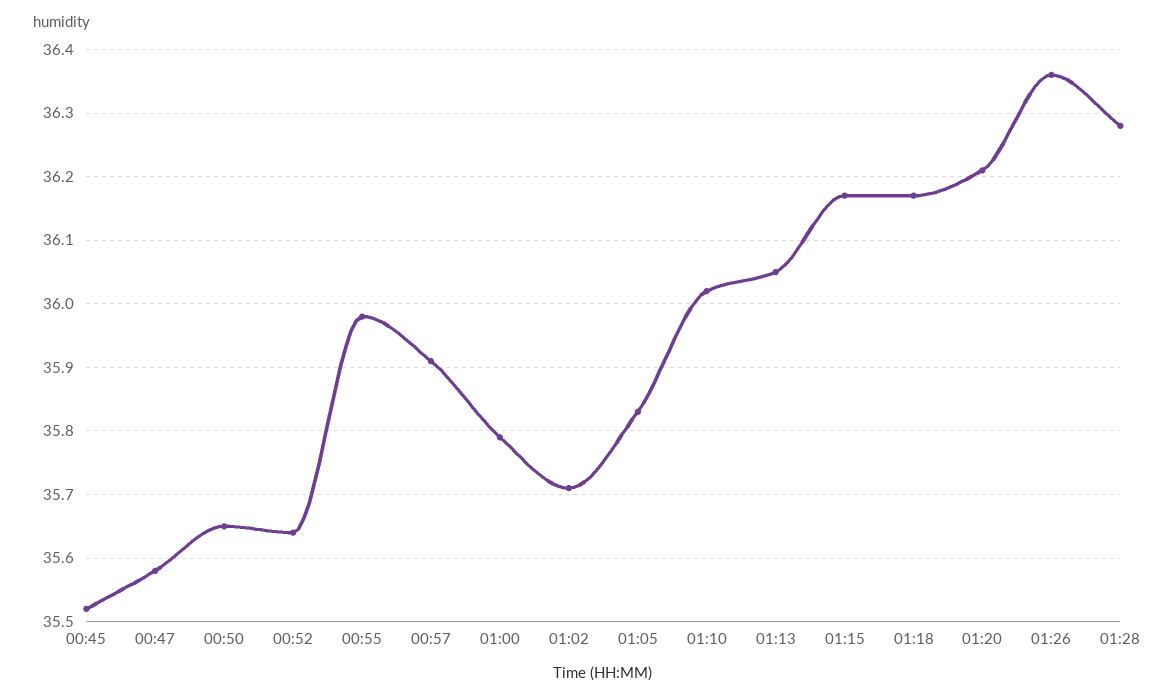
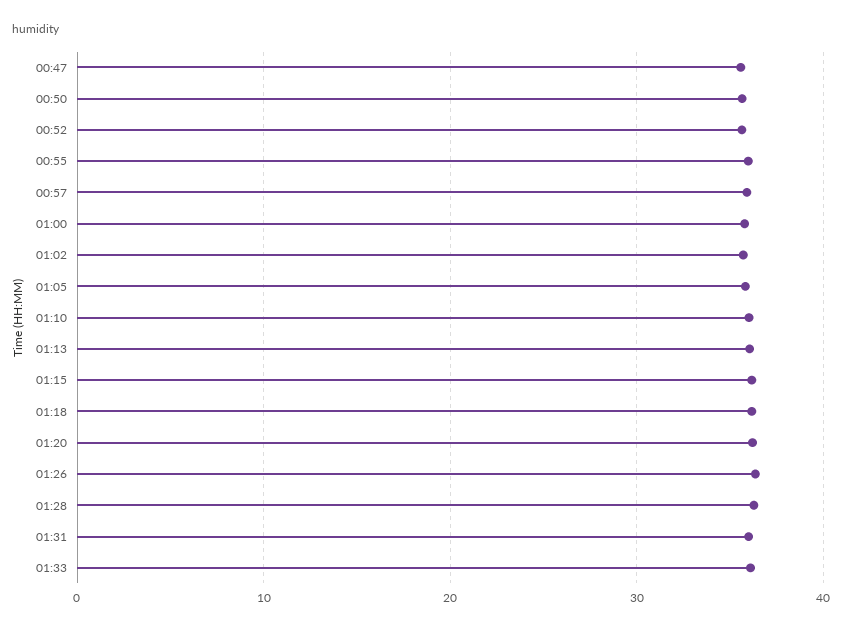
00:45: 35.52 -> none
01:31: none -> 36
01:33: none -> 36

